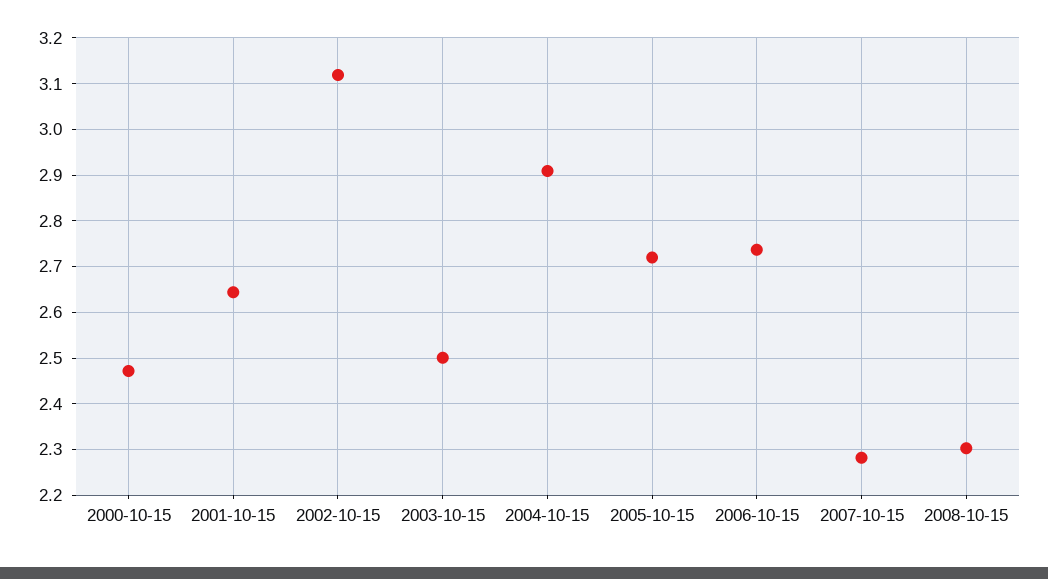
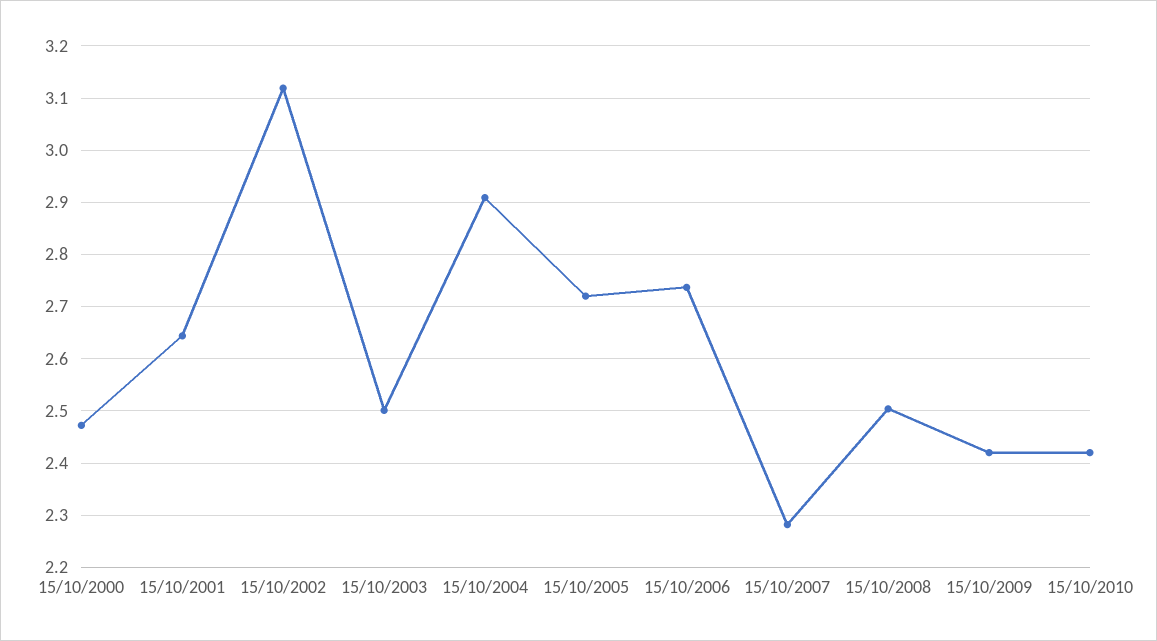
2008-10-15: 2.3 -> 2.5
15/10/2009: none -> 2.42
15/10/2010: none -> 2.42

